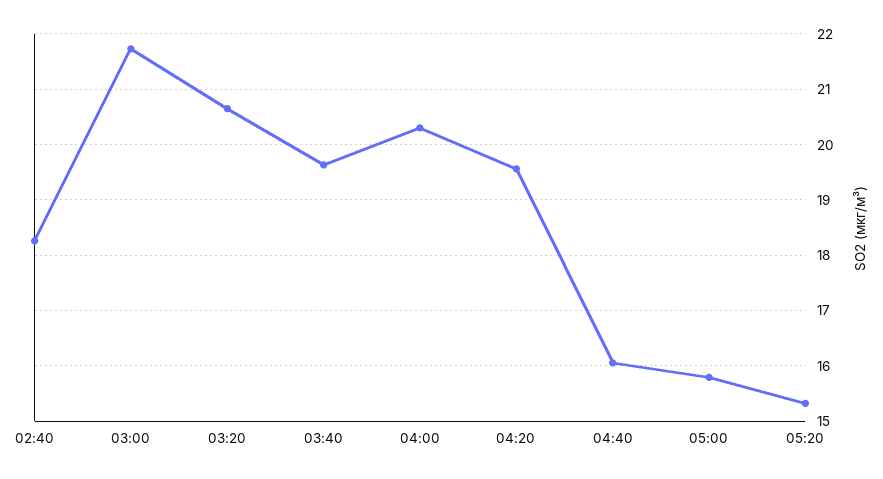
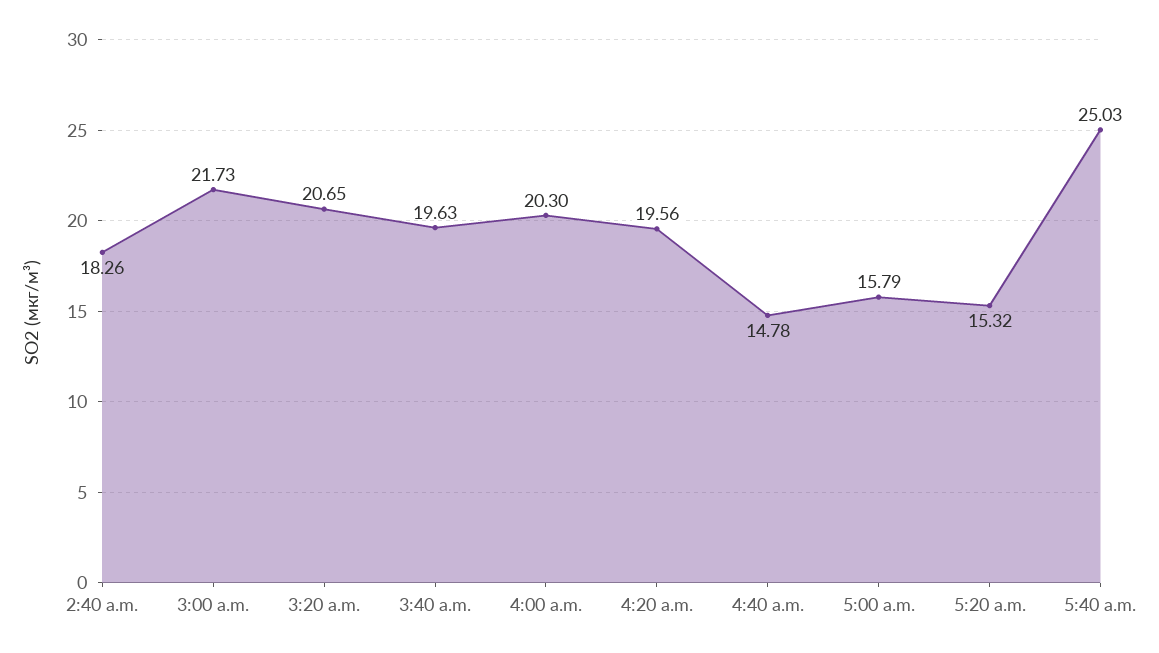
04:40: 16 -> 14.78
5:40 a.m.: none -> 25.03

